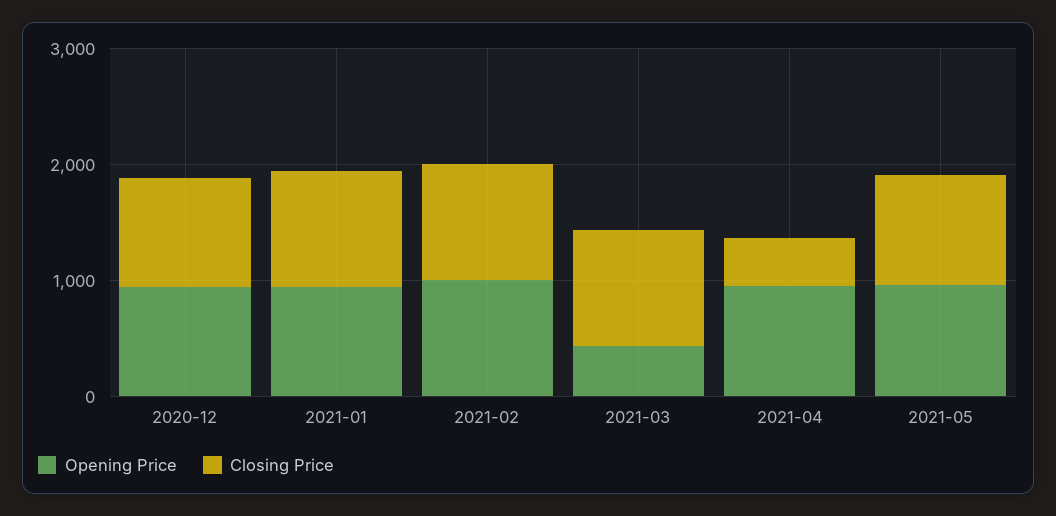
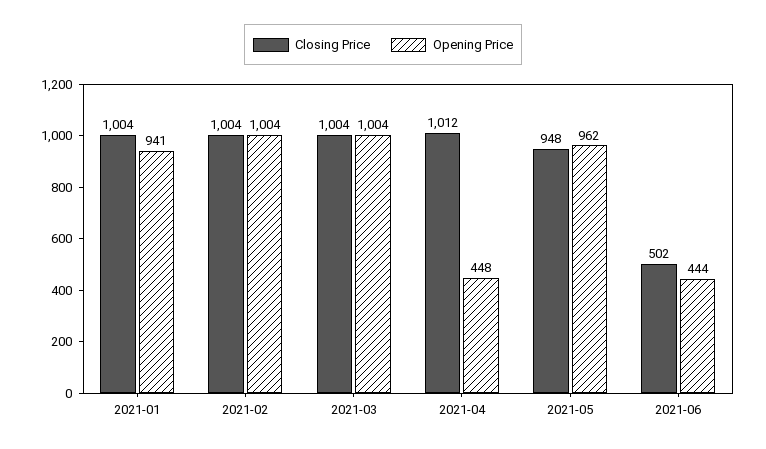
Opening Price, 2020-12: 1000 -> none
Closing Price, 2020-12: 1000 -> none
Opening Price, 2021-03: 400 -> 1004
Opening Price, 2021-04: 1000 -> 448
Closing Price, 2021-04: 400 -> 1012
Closing Price, 2021-06: none -> 502
Opening Price, 2021-06: none -> 444

